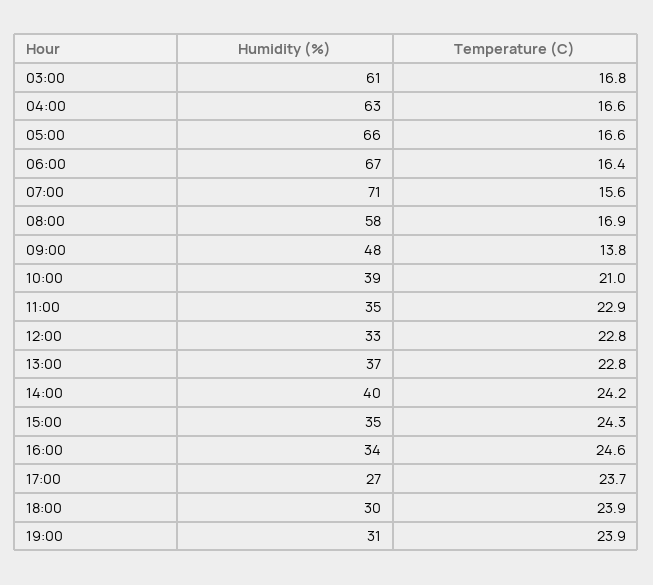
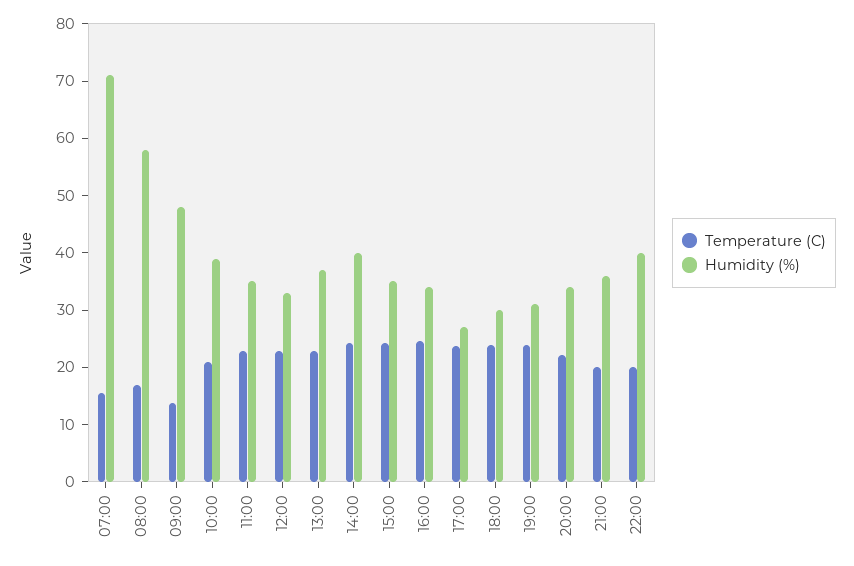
Humidity (%), 03:00: 61 -> none
Temperature (C), 03:00: 16.8 -> none
Humidity (%), 04:00: 63 -> none
Temperature (C), 04:00: 16.6 -> none
Humidity (%), 05:00: 66 -> none
Temperature (C), 05:00: 16.6 -> none
Humidity (%), 06:00: 67 -> none
Temperature (C), 06:00: 16.4 -> none
Temperature (C), 20:00: none -> 22
Humidity (%), 20:00: none -> 34
Temperature (C), 21:00: none -> 20
Humidity (%), 21:00: none -> 36
Temperature (C), 22:00: none -> 20
Humidity (%), 22:00: none -> 40

